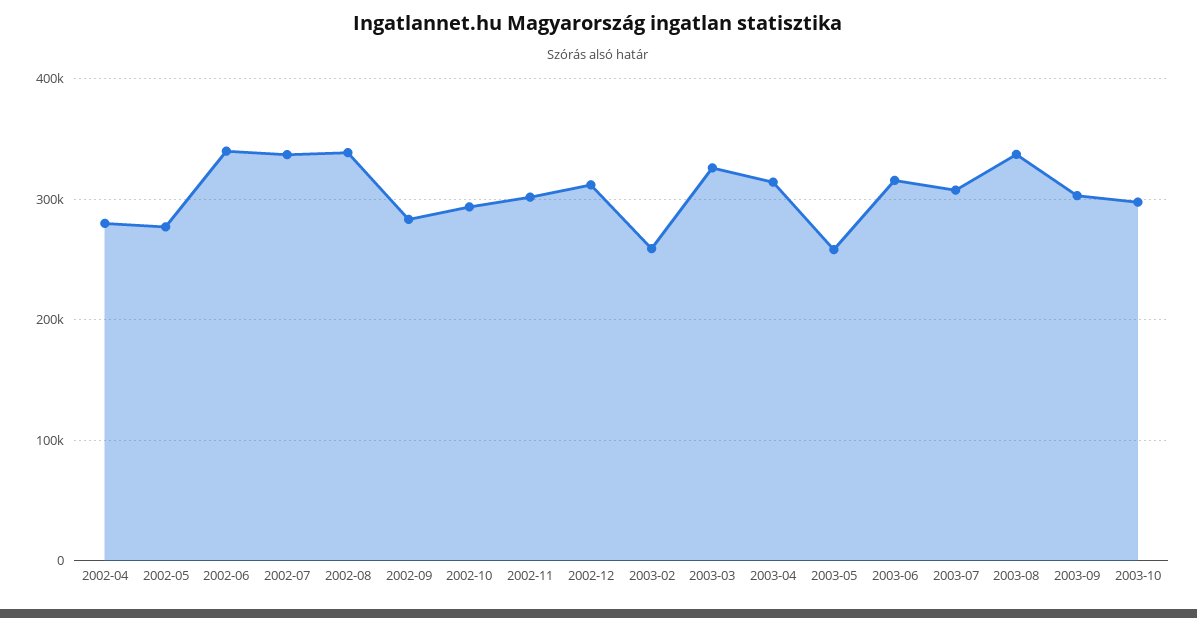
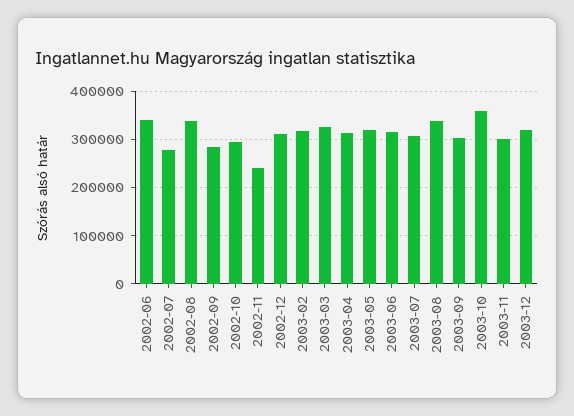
2002-04: 280000 -> none
2002-05: 280000 -> none
2002-07: 340000 -> 280000
2002-11: 300000 -> 240000
2003-02: 260000 -> 320000
2003-05: 260000 -> 320000
2003-10: 300000 -> 360000
2003-11: none -> 300000
2003-12: none -> 320000

